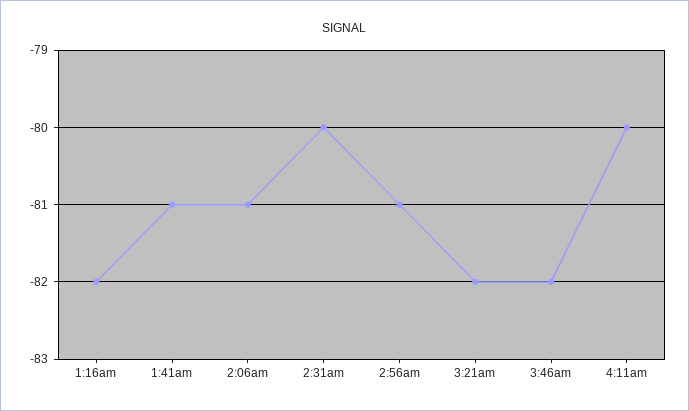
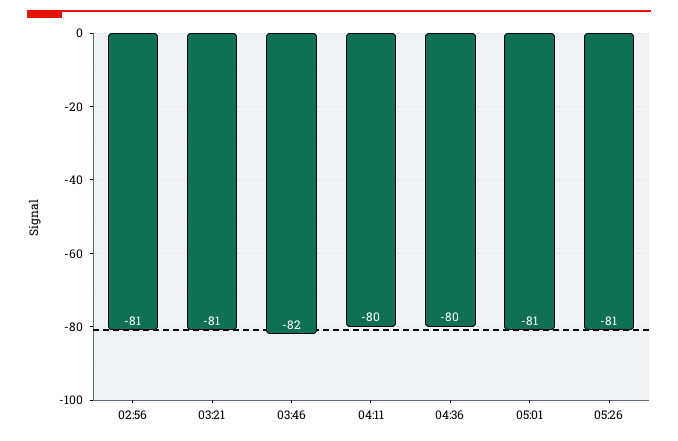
1:16am: -82 -> none
1:41am: -81 -> none
2:06am: -81 -> none
2:31am: -80 -> none
3:21am: -82 -> -81
04:36: none -> -80
05:01: none -> -81
05:26: none -> -81

